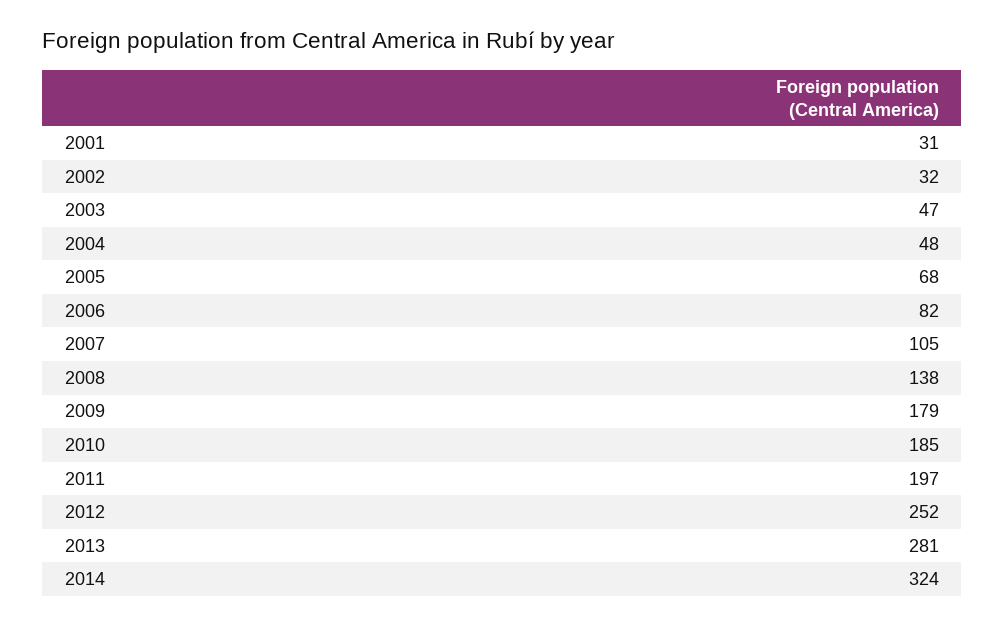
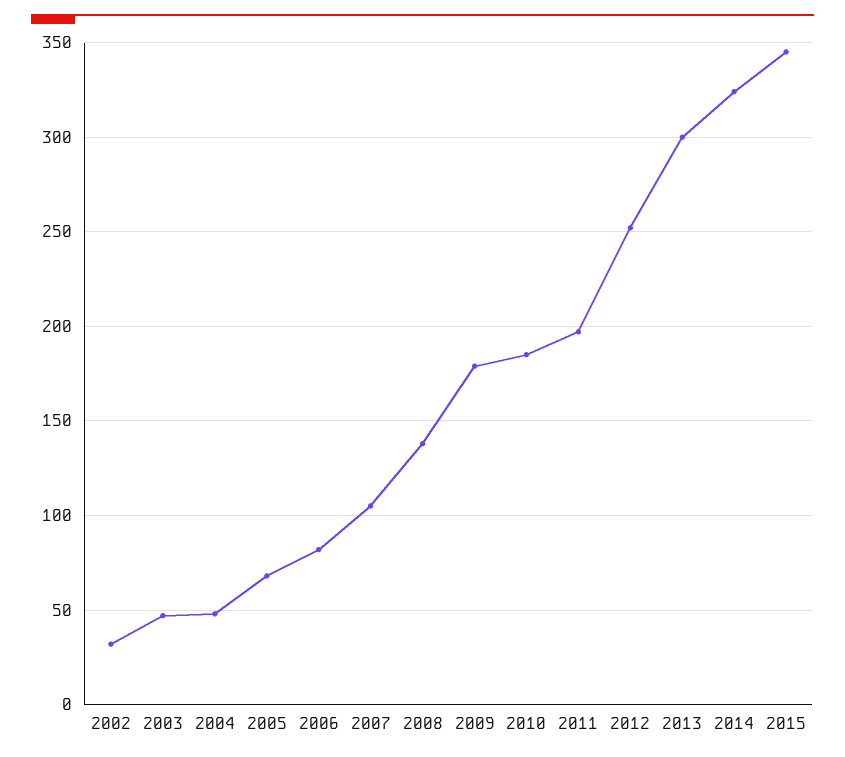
2001: 31 -> none
2013: 281 -> 300
2015: none -> 345

